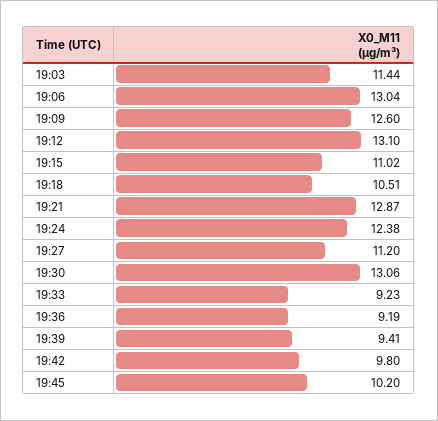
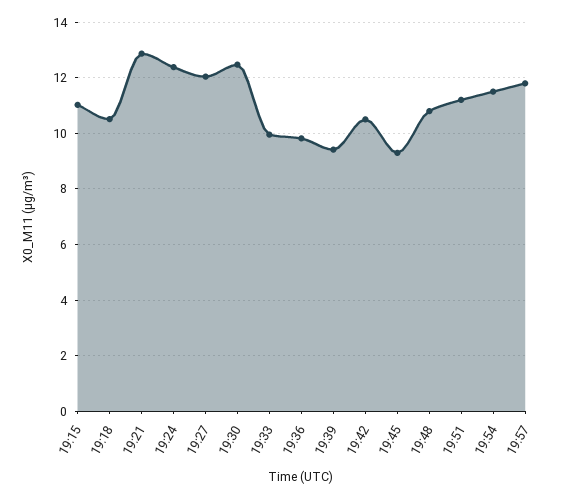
19:03: 11.44 -> none
19:06: 13.04 -> none
19:09: 12.6 -> none
19:12: 13.1 -> none
19:27: 11.2 -> 12
19:30: 13.06 -> 12.5
19:33: 9.23 -> 10
19:36: 9.19 -> 9.75
19:42: 9.8 -> 10.5
19:45: 10.2 -> 9.25
19:48: none -> 10.75
19:51: none -> 11.25
19:54: none -> 11.5
19:57: none -> 11.75

